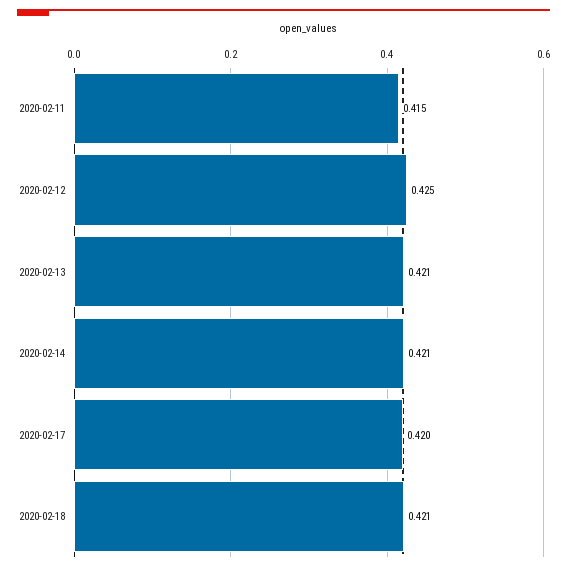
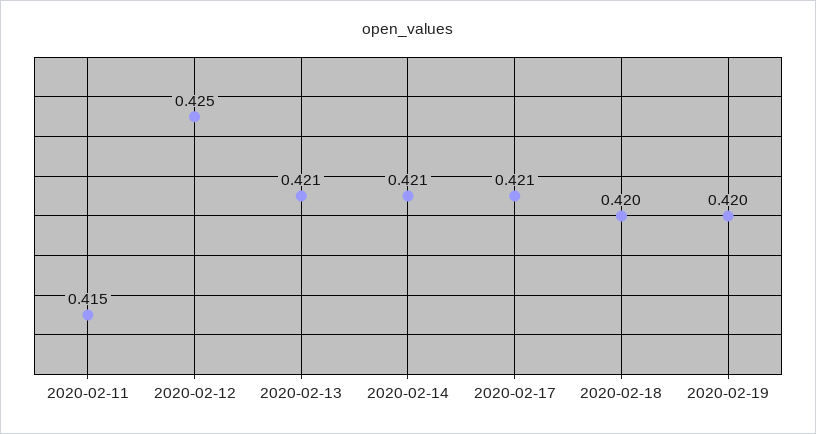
2020-02-17: 0.42 -> 0.421
2020-02-18: 0.421 -> 0.42
2020-02-19: none -> 0.42

